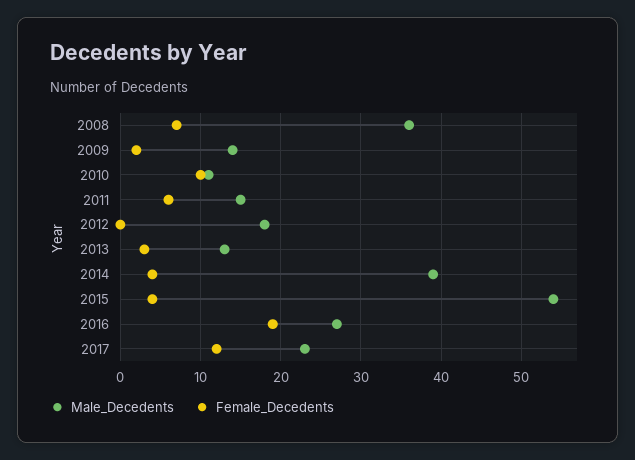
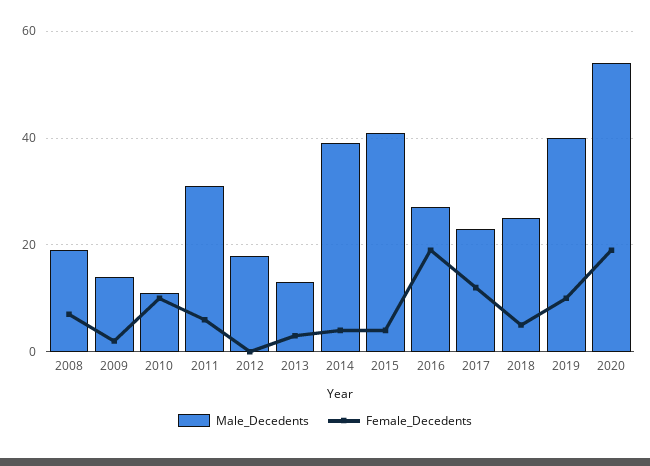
Male_Decedents, 2008: 36 -> 20
Male_Decedents, 2011: 15 -> 30
Male_Decedents, 2015: 54 -> 40
Male_Decedents, 2018: none -> 25
Female_Decedents, 2018: none -> 5
Male_Decedents, 2019: none -> 40
Female_Decedents, 2019: none -> 10
Male_Decedents, 2020: none -> 55
Female_Decedents, 2020: none -> 20

